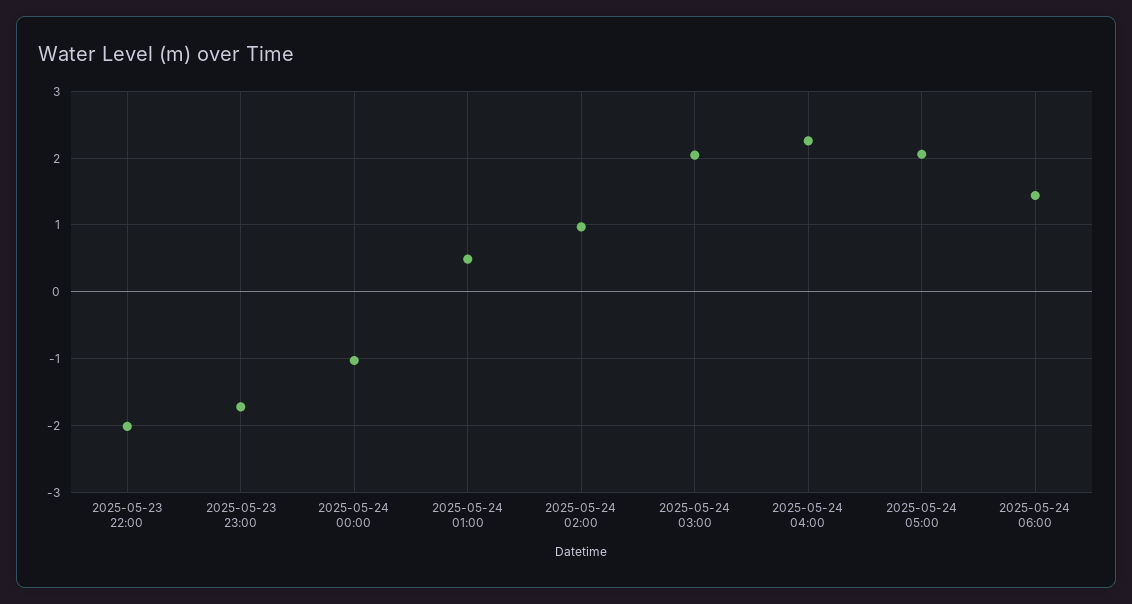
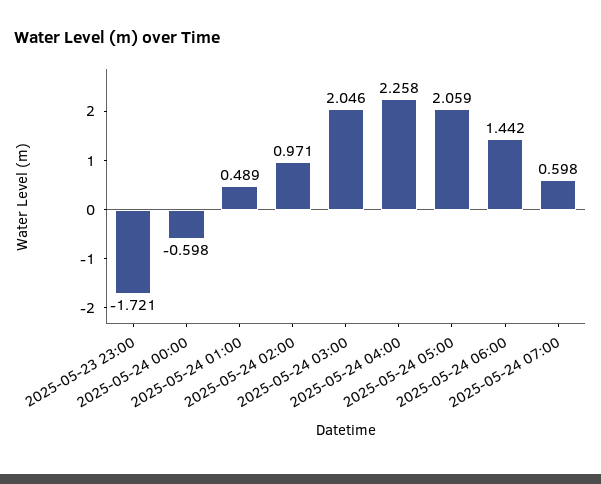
2025-05-23 22:00: -2 -> none
2025-05-24 00:00: -1 -> -0.598
2025-05-24 07:00: none -> 0.598

